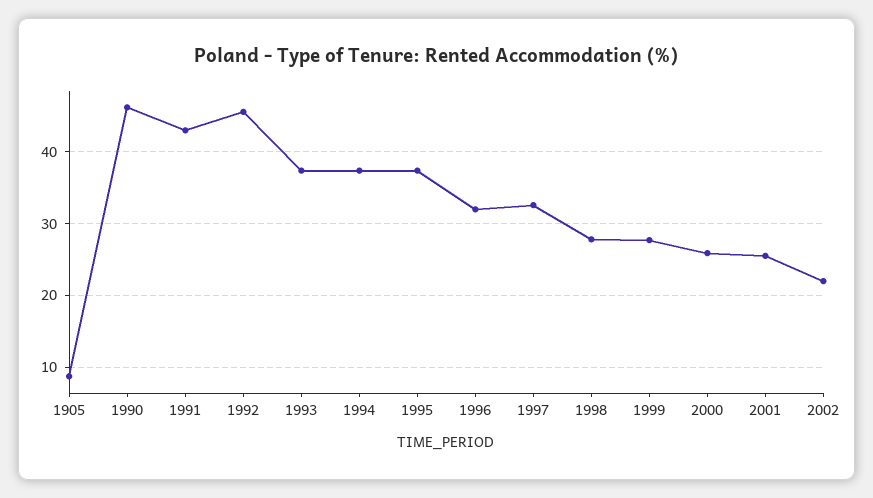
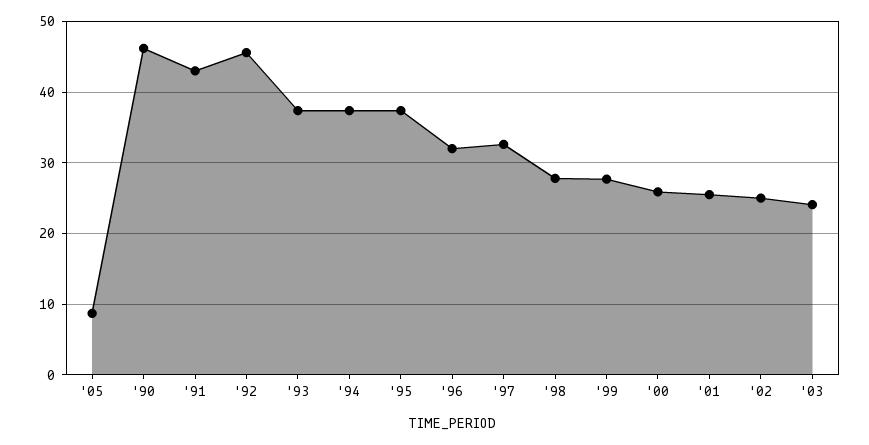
2002: 22 -> 25
'03: none -> 24

